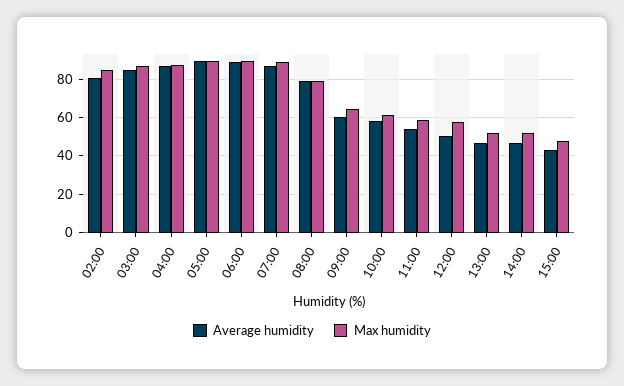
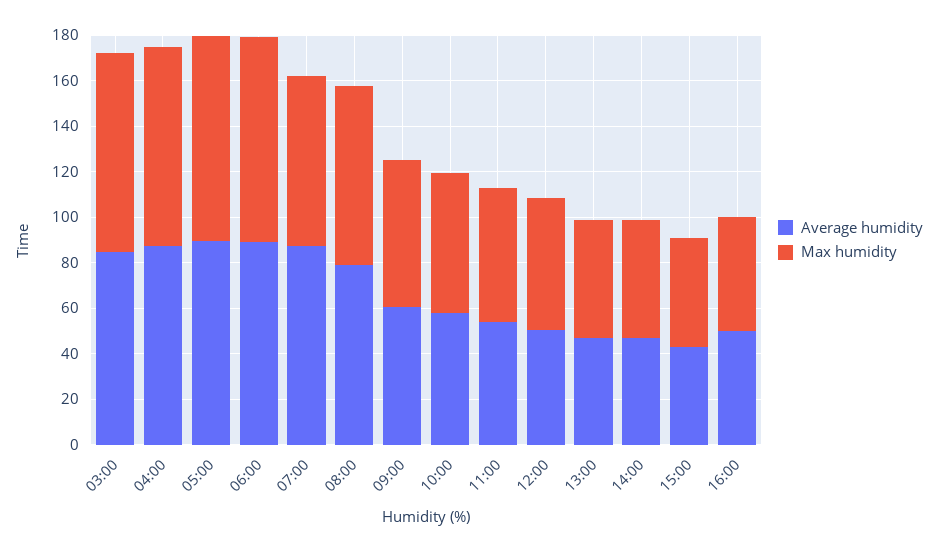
Average humidity, 02:00: 80 -> none
Max humidity, 02:00: 85 -> none
Max humidity, 07:00: 90 -> 75
Average humidity, 16:00: none -> 50
Max humidity, 16:00: none -> 50

